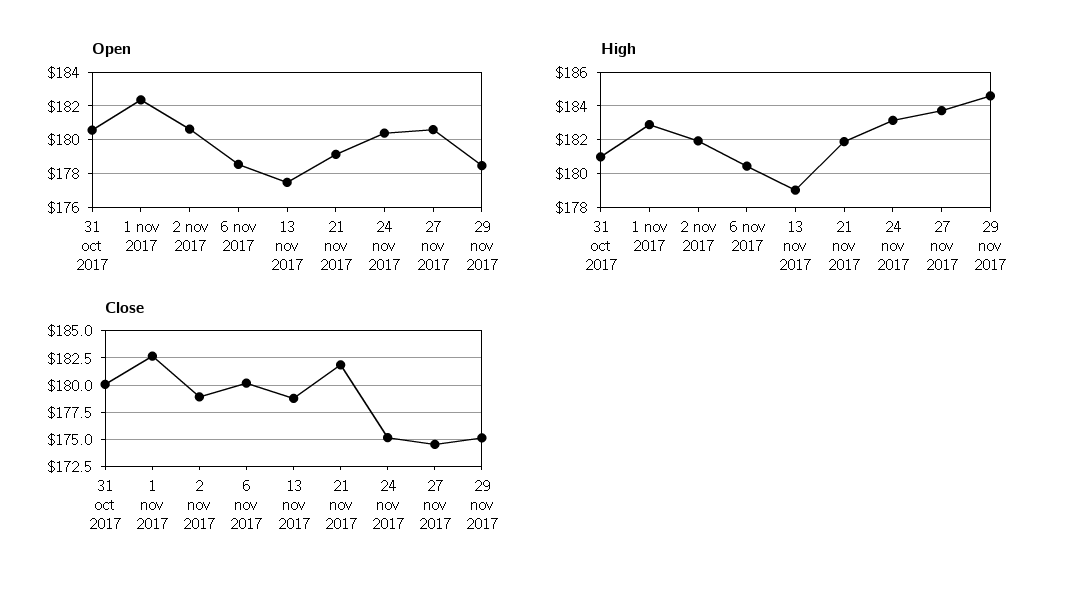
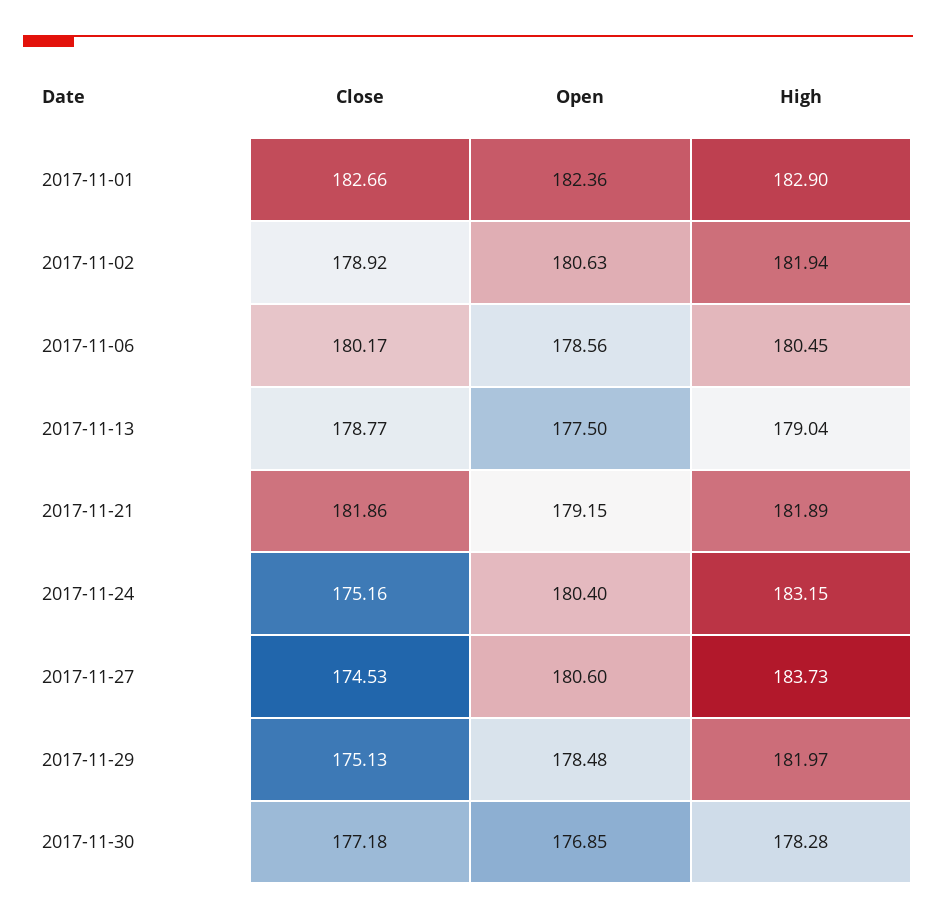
Open, 31 oct 2017: 180.5 -> none
High, 31 oct 2017: 181 -> none
High, 29 nov 2017: 184.5 -> 181.97
Close, 31 oct 2017: 180 -> none
Close, 2017-11-30: none -> 177.18
Open, 2017-11-30: none -> 176.85
High, 2017-11-30: none -> 178.28

